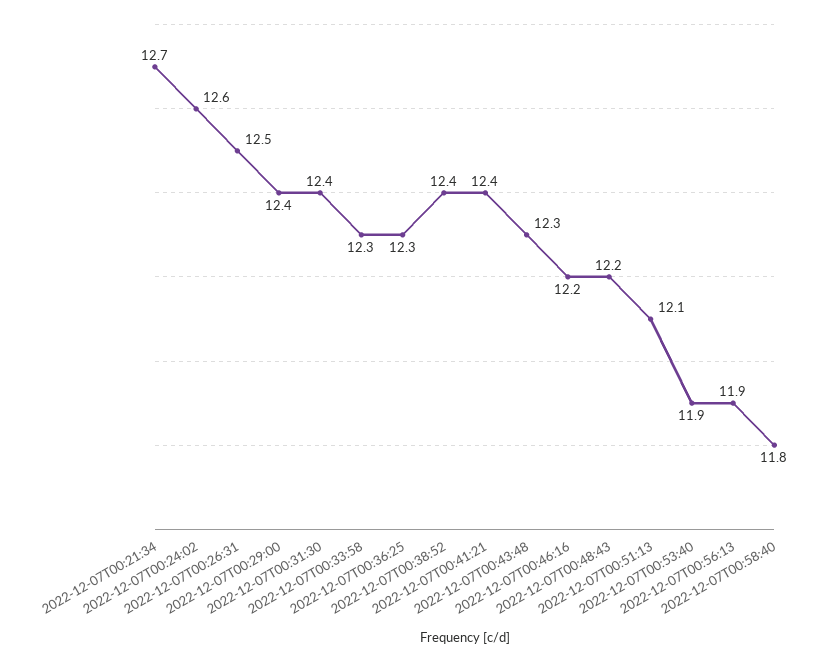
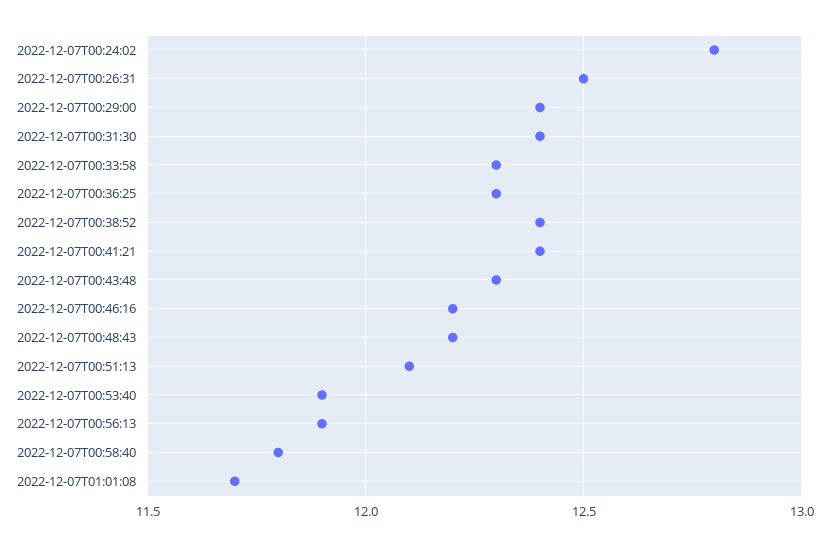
2022-12-07T00:21:34: 12.7 -> none
2022-12-07T00:24:02: 12.6 -> 12.8
2022-12-07T01:01:08: none -> 11.7

